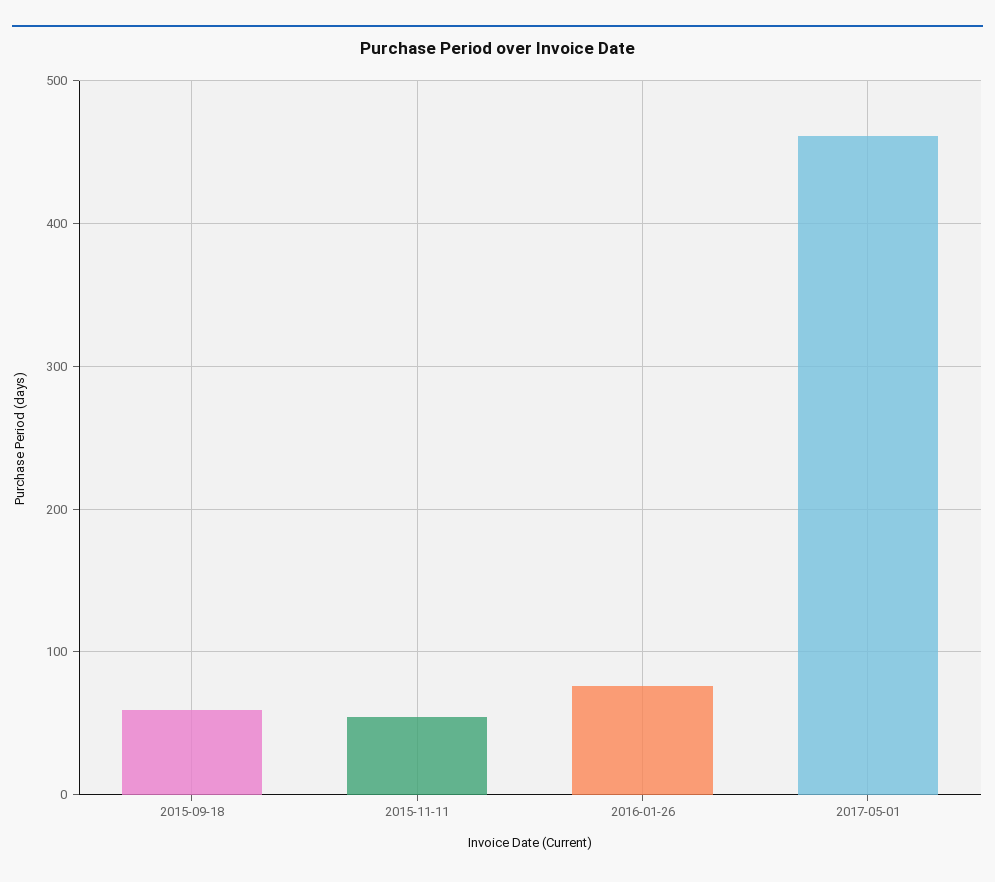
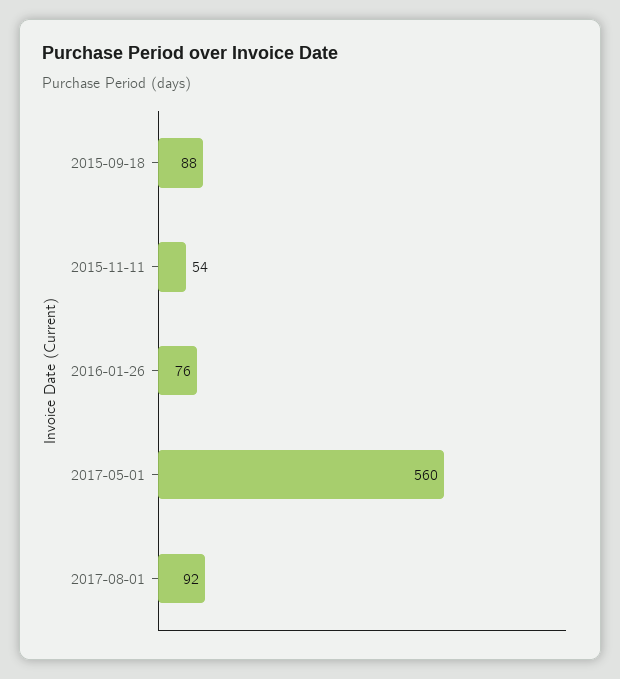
2015-09-18: 60 -> 88
2017-05-01: 460 -> 560
2017-08-01: none -> 92

